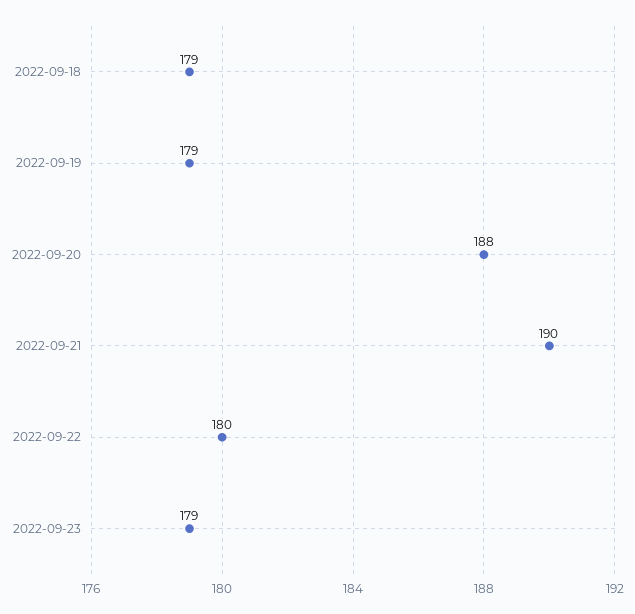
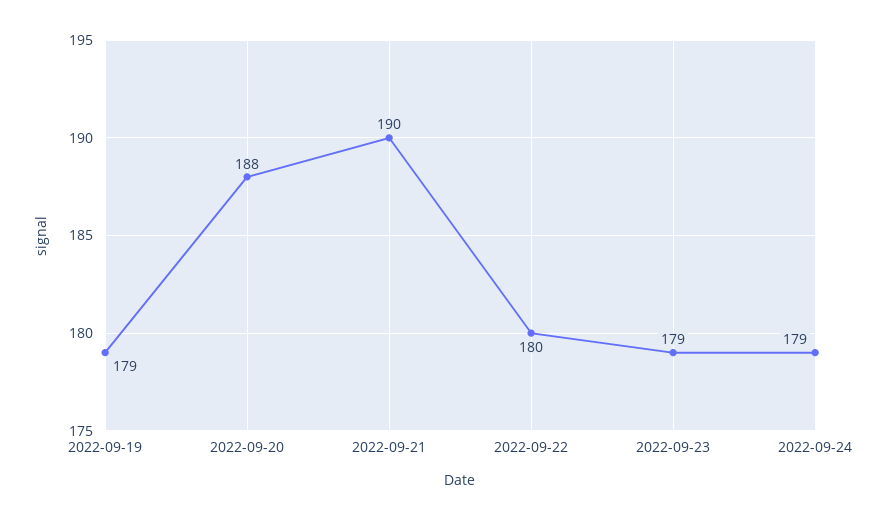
2022-09-18: 179 -> none
2022-09-24: none -> 179

